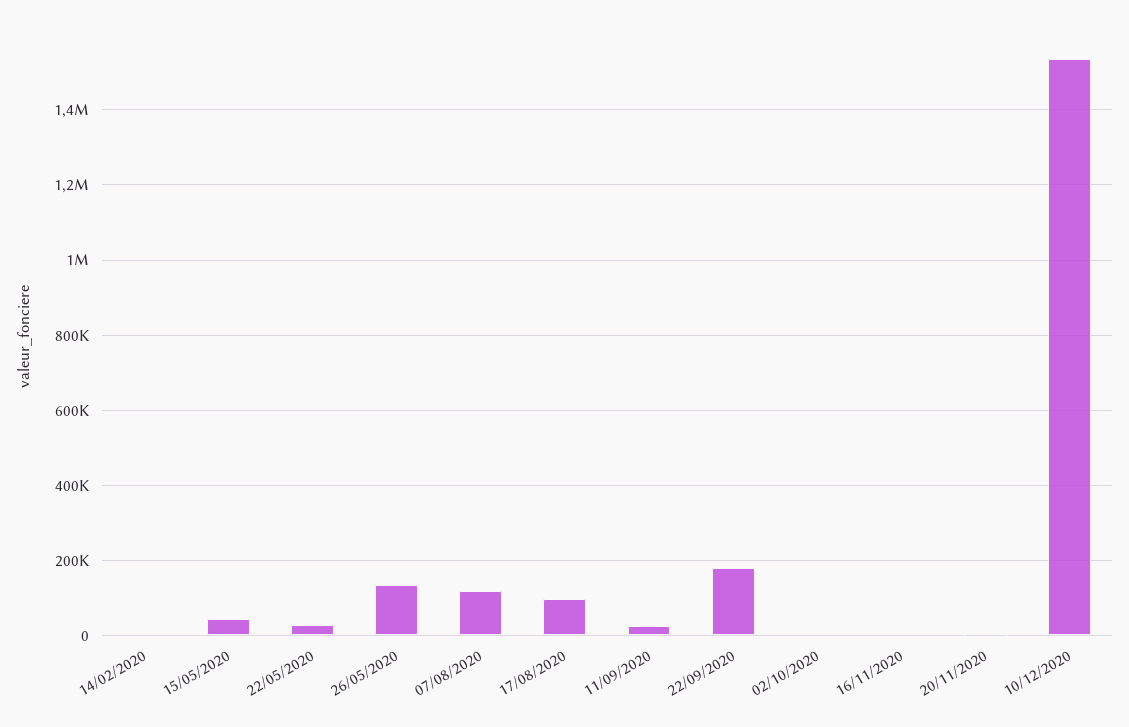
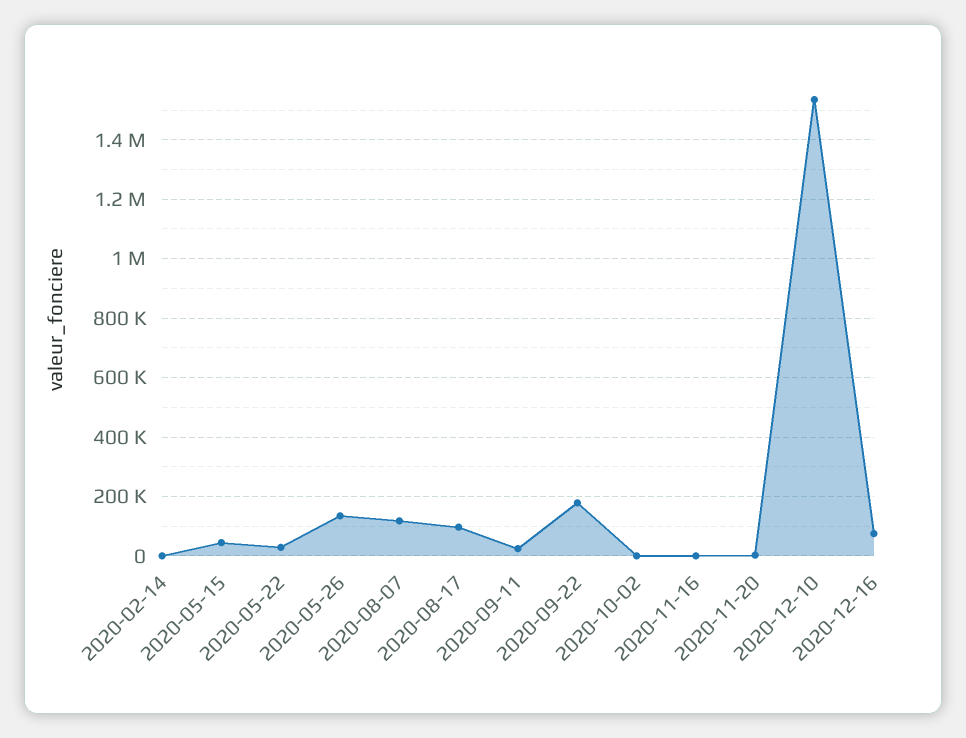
2020-12-16: none -> 75000

